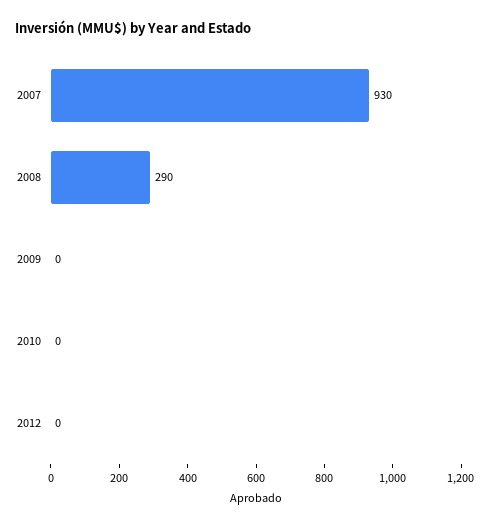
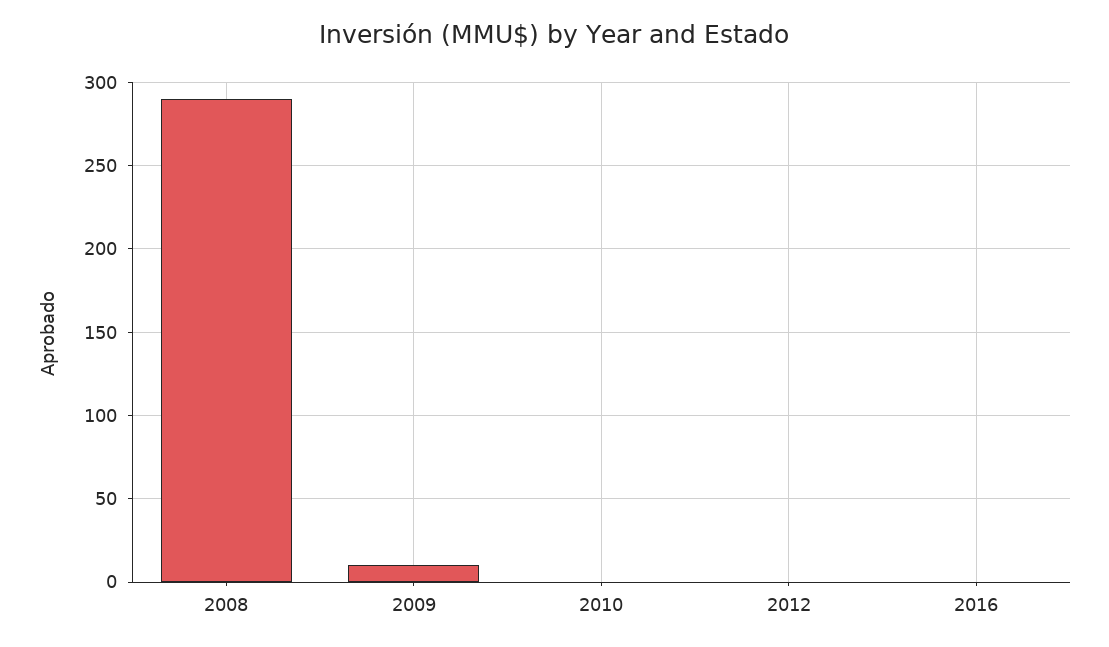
2007: 930 -> none
2009: 0 -> 10
2016: none -> 0

